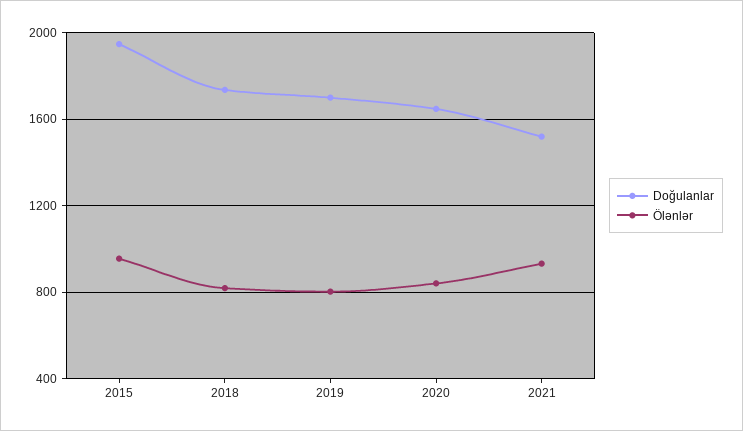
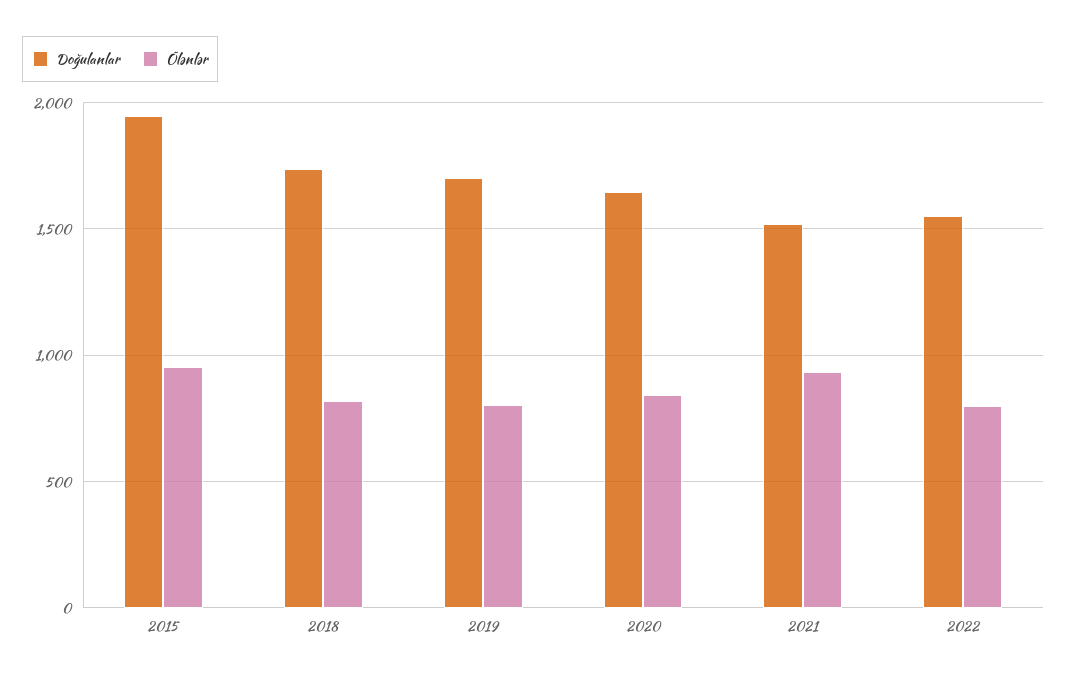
Doğulanlar, 2022: none -> 1550
Ölənlər, 2022: none -> 800

